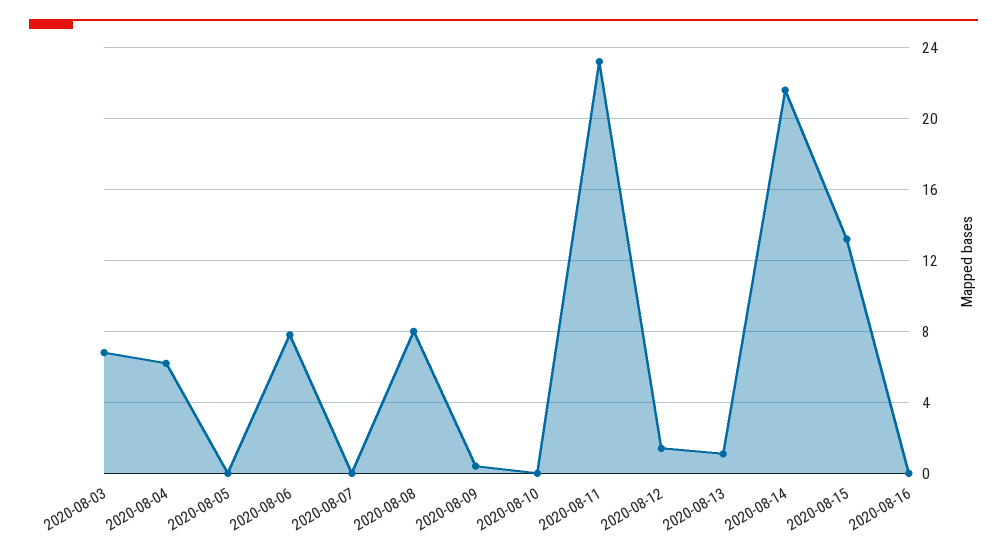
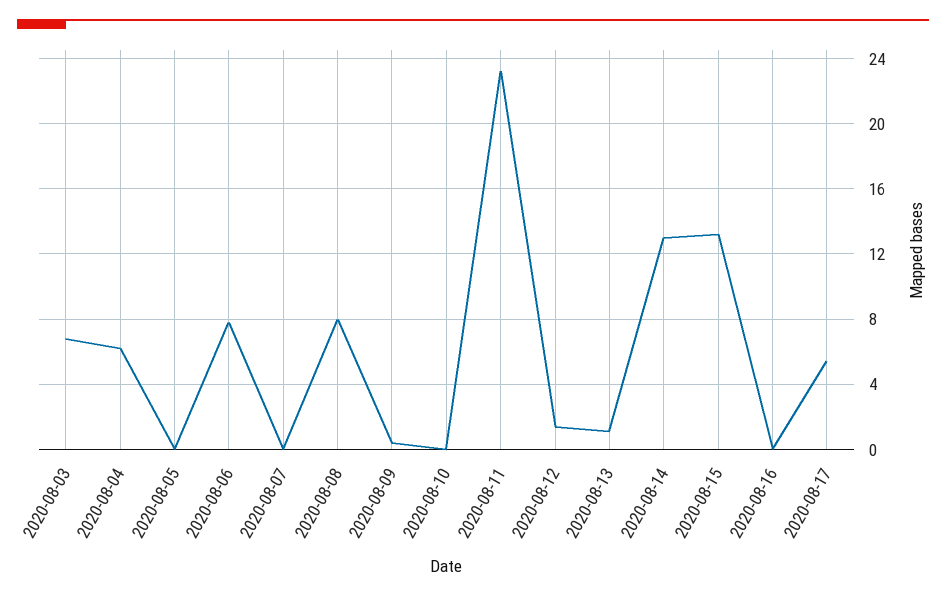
2020-08-14: 21.5 -> 13
2020-08-17: none -> 5.5

